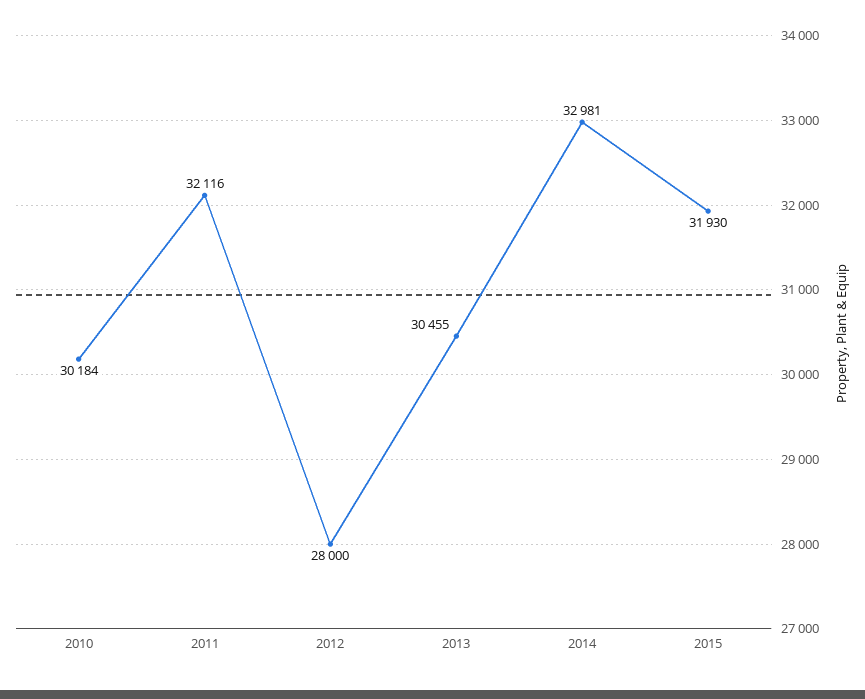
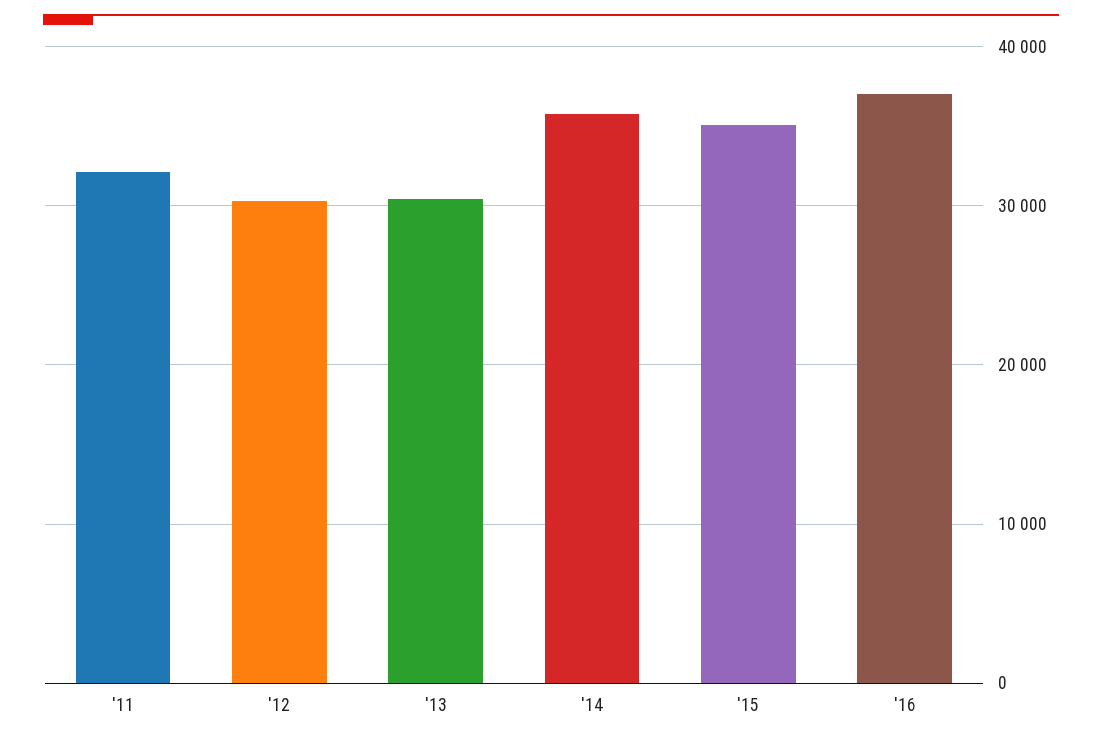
2010: 30184 -> none
2012: 28000 -> 30000
2014: 32981 -> 36000
2015: 31930 -> 35000
'16: none -> 37000

